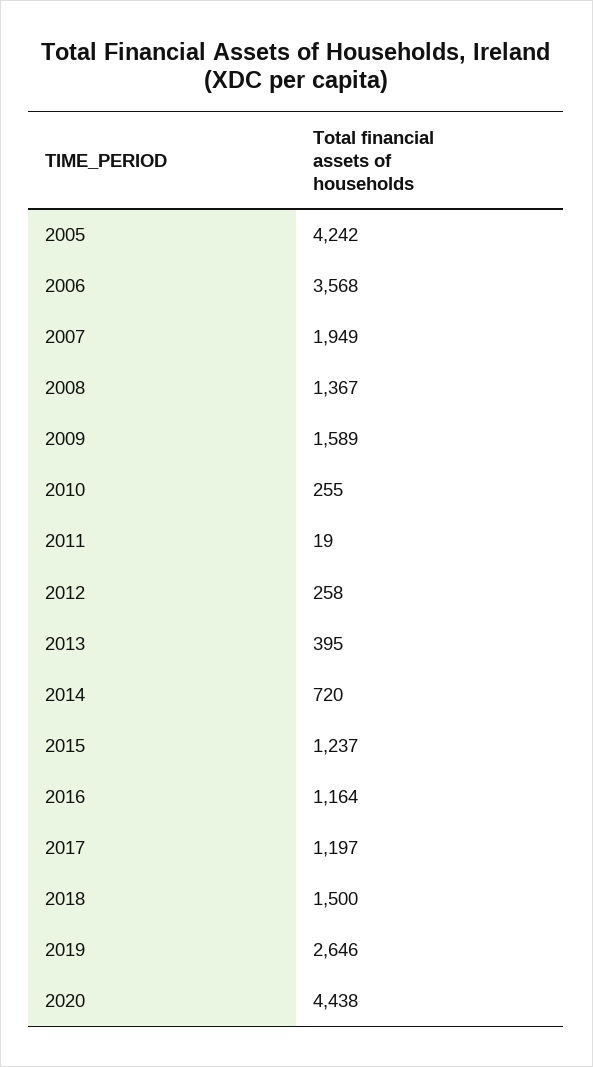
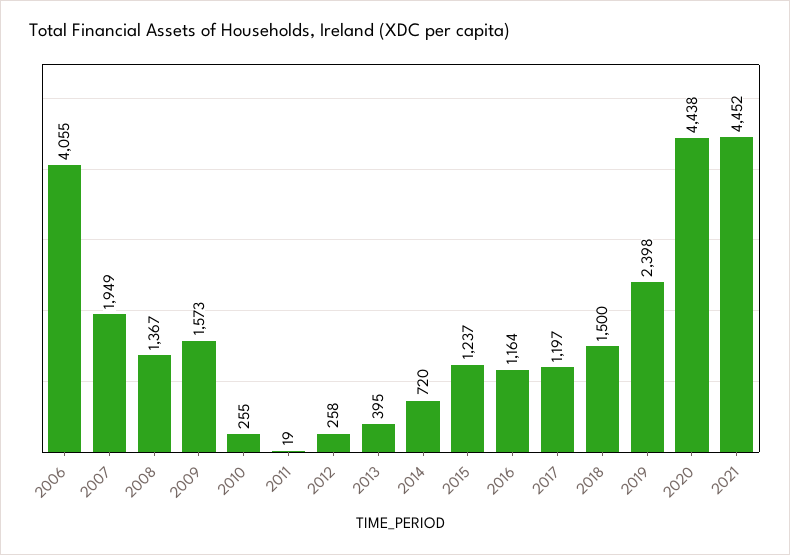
2005: 4242 -> none
2006: 3568 -> 4055
2009: 1589 -> 1573
2019: 2646 -> 2398
2021: none -> 4452

